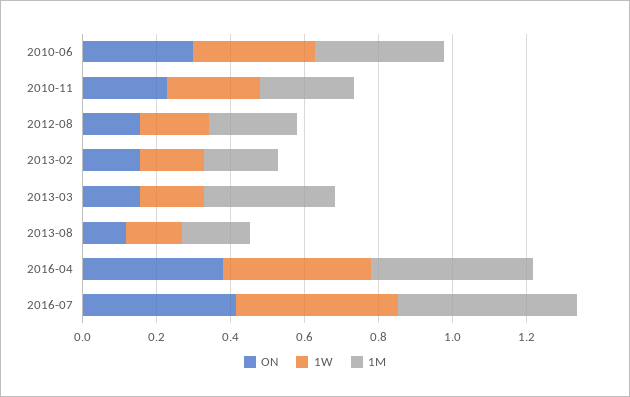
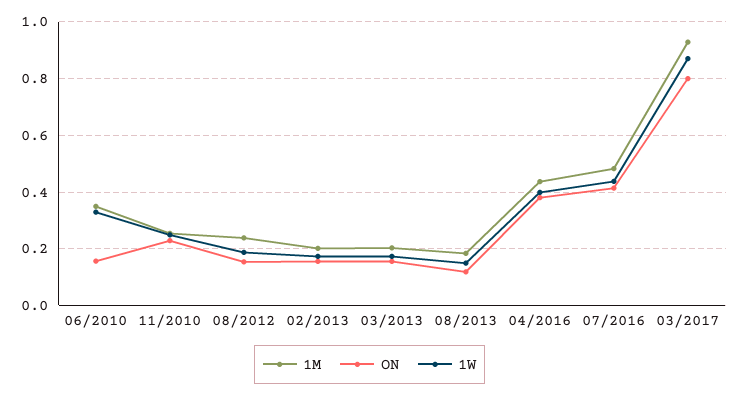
ON, 2010-06: 0.3 -> 0.15
1M, 2013-03: 0.35 -> 0.2
1M, 03/2017: none -> 0.925
ON, 03/2017: none -> 0.8
1W, 03/2017: none -> 0.875

